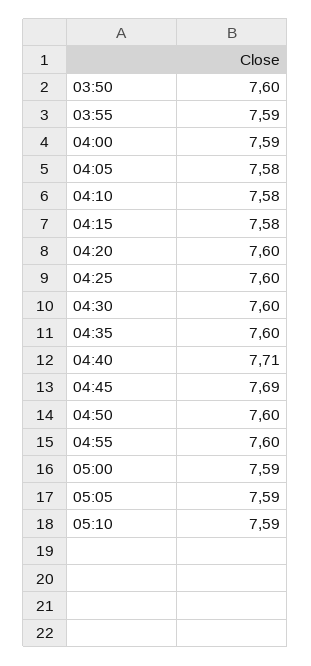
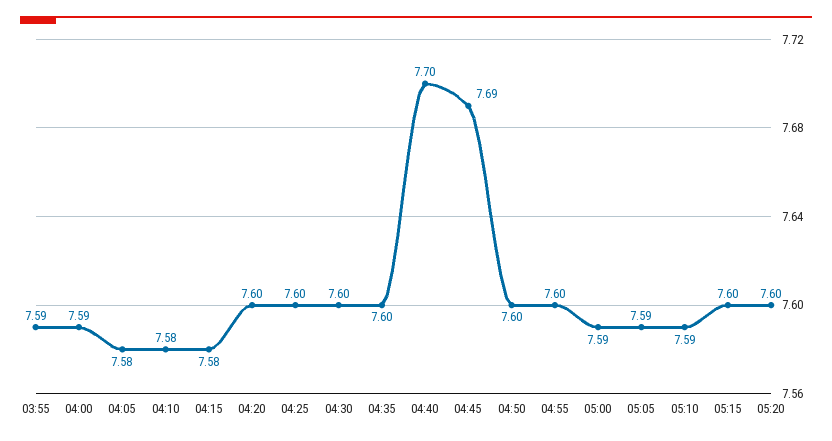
03:50: 7.6 -> none
04:40: 7.71 -> 7.7
05:15: none -> 7.6
05:20: none -> 7.6

